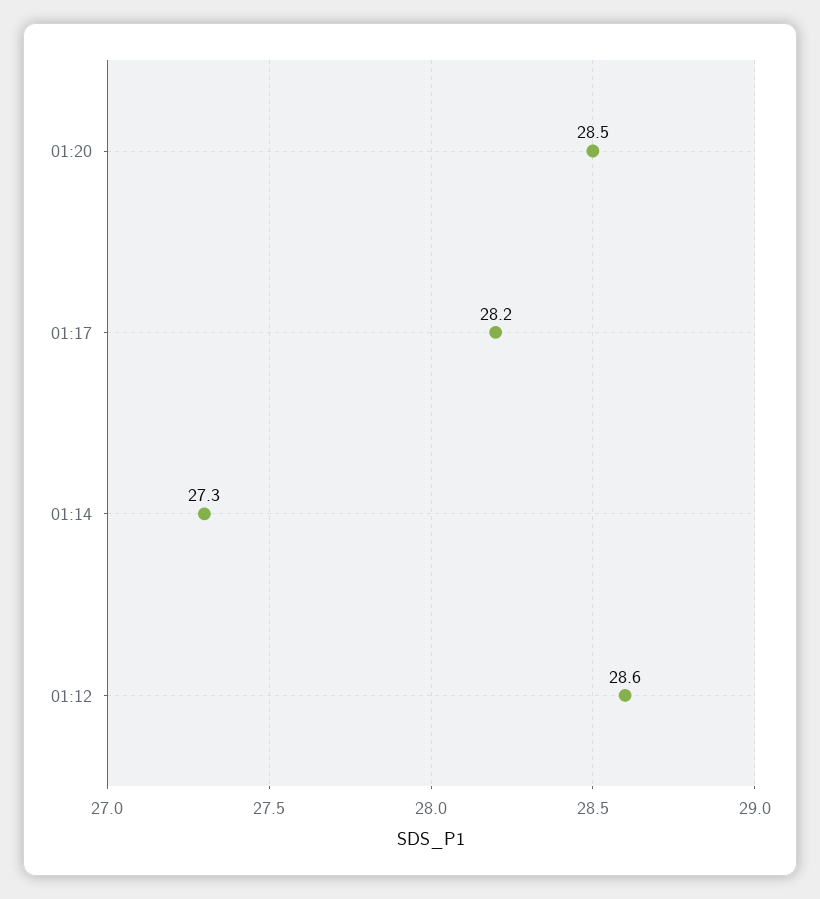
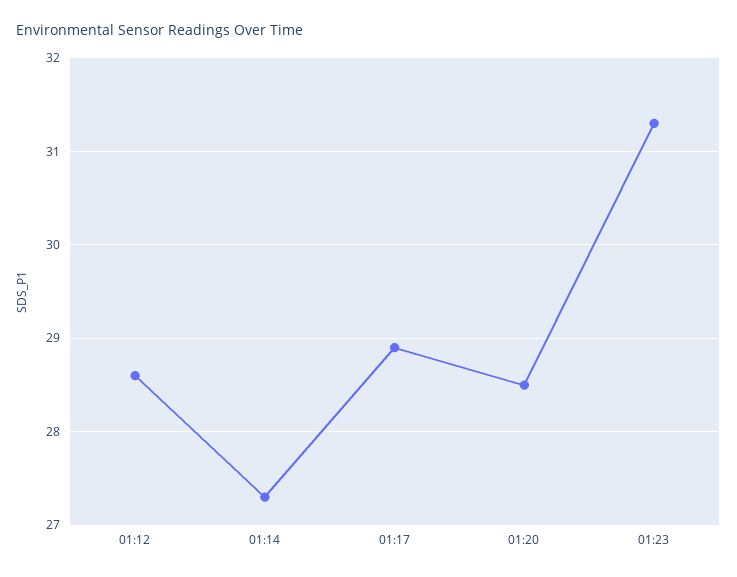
01:17: 28.2 -> 28.9
01:23: none -> 31.3

